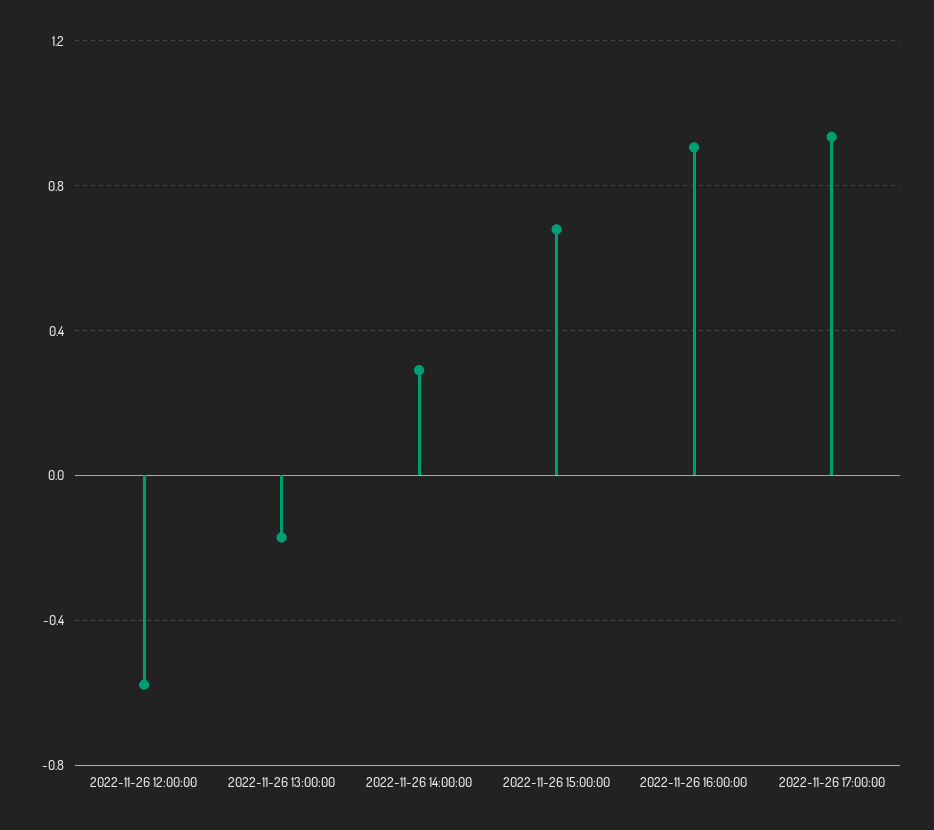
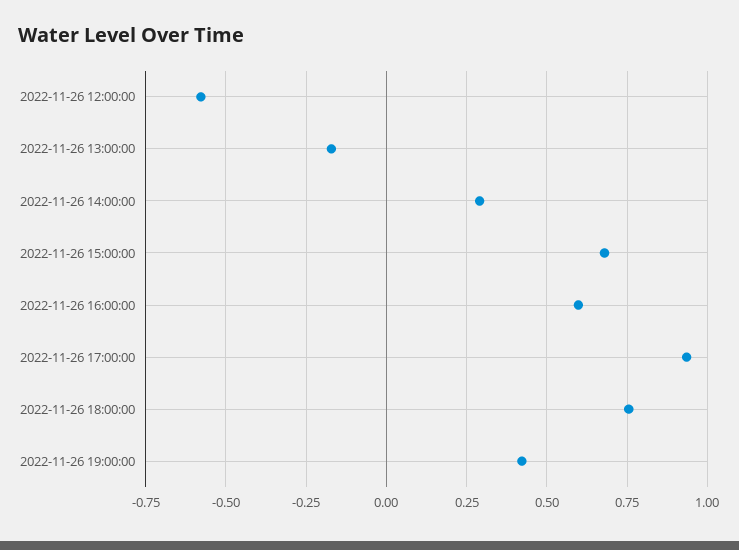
2022-11-26 16:00:00: 0.9 -> 0.6
2022-11-26 18:00:00: none -> 0.75
2022-11-26 19:00:00: none -> 0.425

